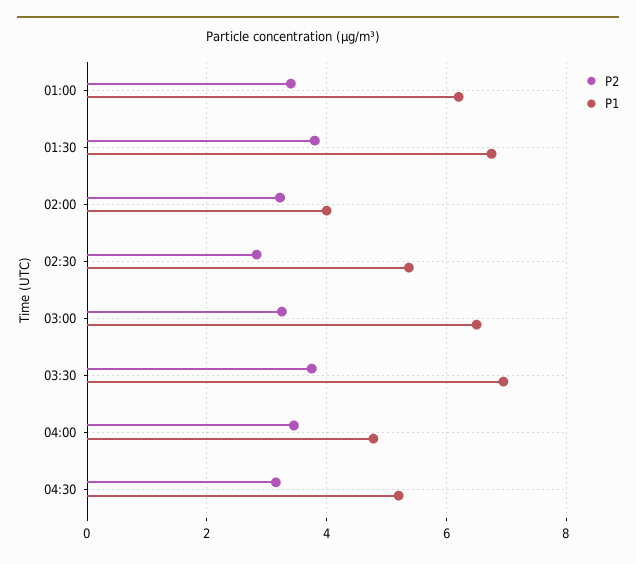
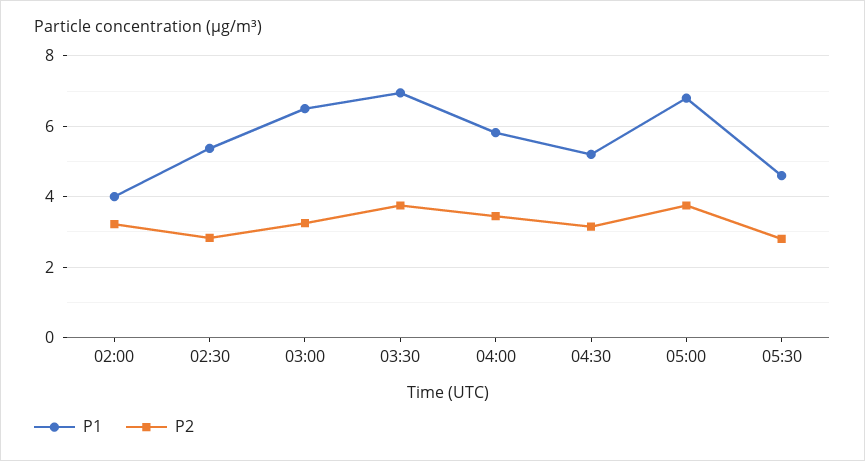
P2, 01:00: 3.4 -> none
P1, 01:00: 6.2 -> none
P2, 01:30: 3.8 -> none
P1, 01:30: 6.8 -> none
P1, 04:00: 4.8 -> 5.8
P1, 05:00: none -> 6.8
P2, 05:00: none -> 3.8
P1, 05:30: none -> 4.6
P2, 05:30: none -> 2.8

